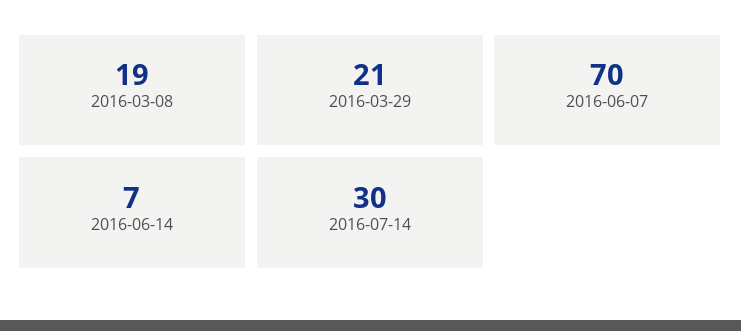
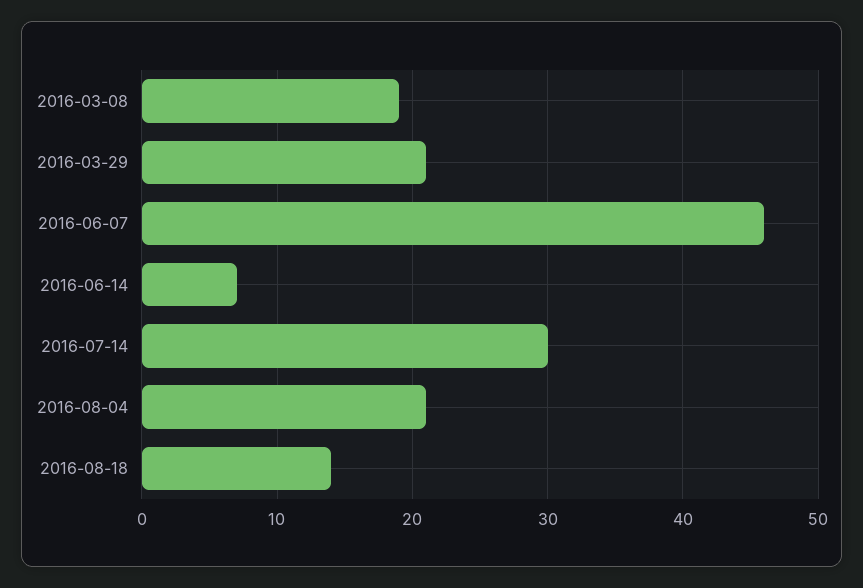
2016-06-07: 70 -> 46
2016-08-04: none -> 21
2016-08-18: none -> 14

